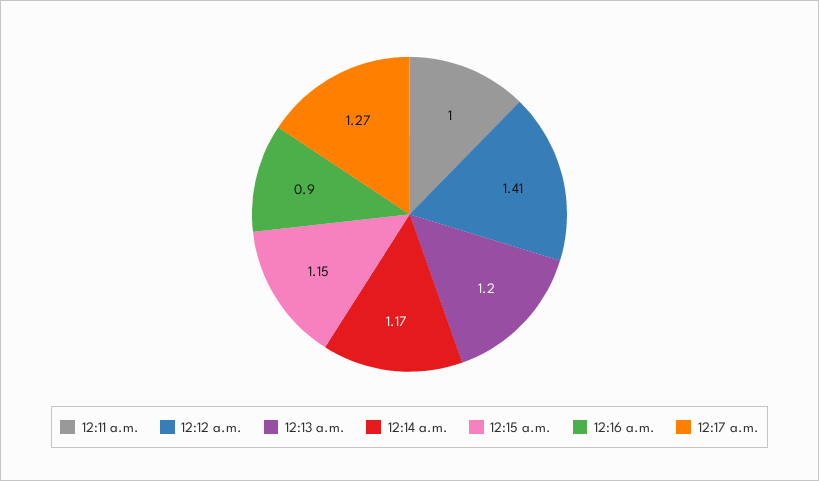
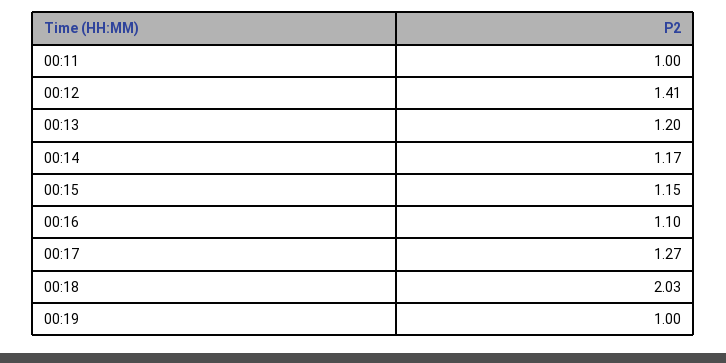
12:16 a.m.: 0.9 -> 1.1
00:18: none -> 2.03
00:19: none -> 1

